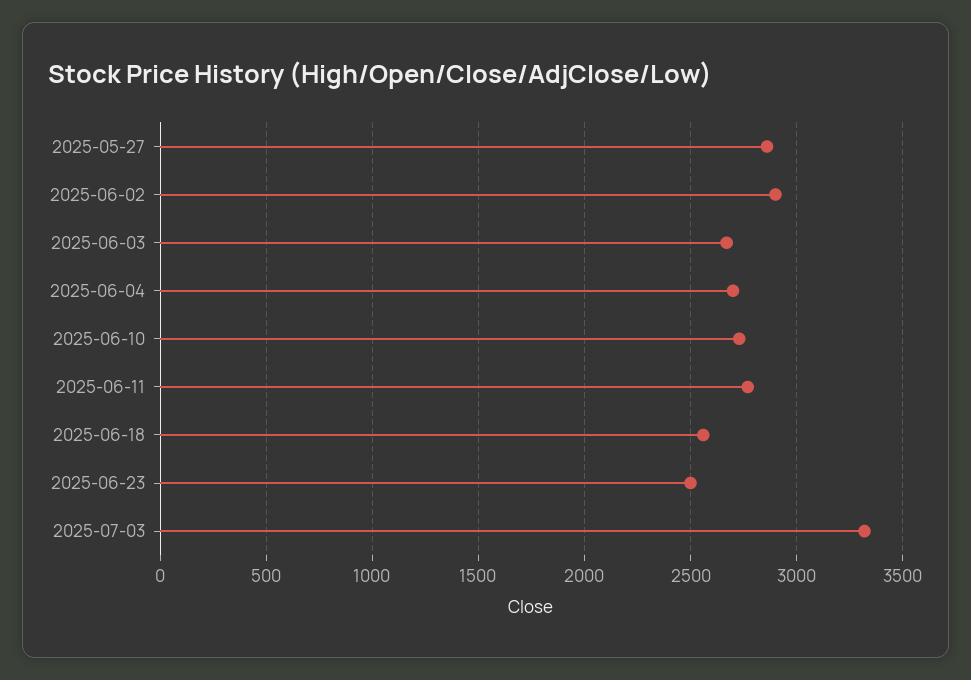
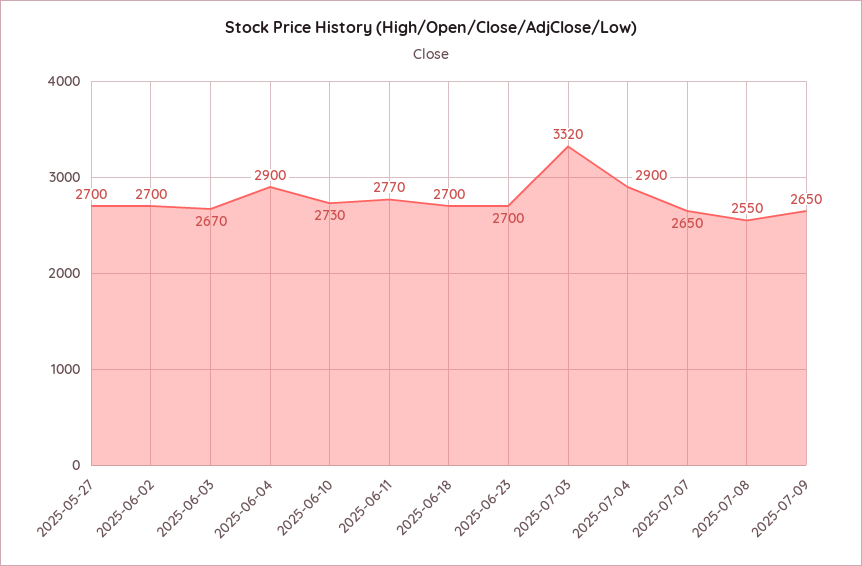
2025-05-27: 2850 -> 2700
2025-06-02: 2900 -> 2700
2025-06-04: 2700 -> 2900
2025-06-18: 2550 -> 2700
2025-06-23: 2500 -> 2700
2025-07-04: none -> 2900
2025-07-07: none -> 2650
2025-07-08: none -> 2550
2025-07-09: none -> 2650

